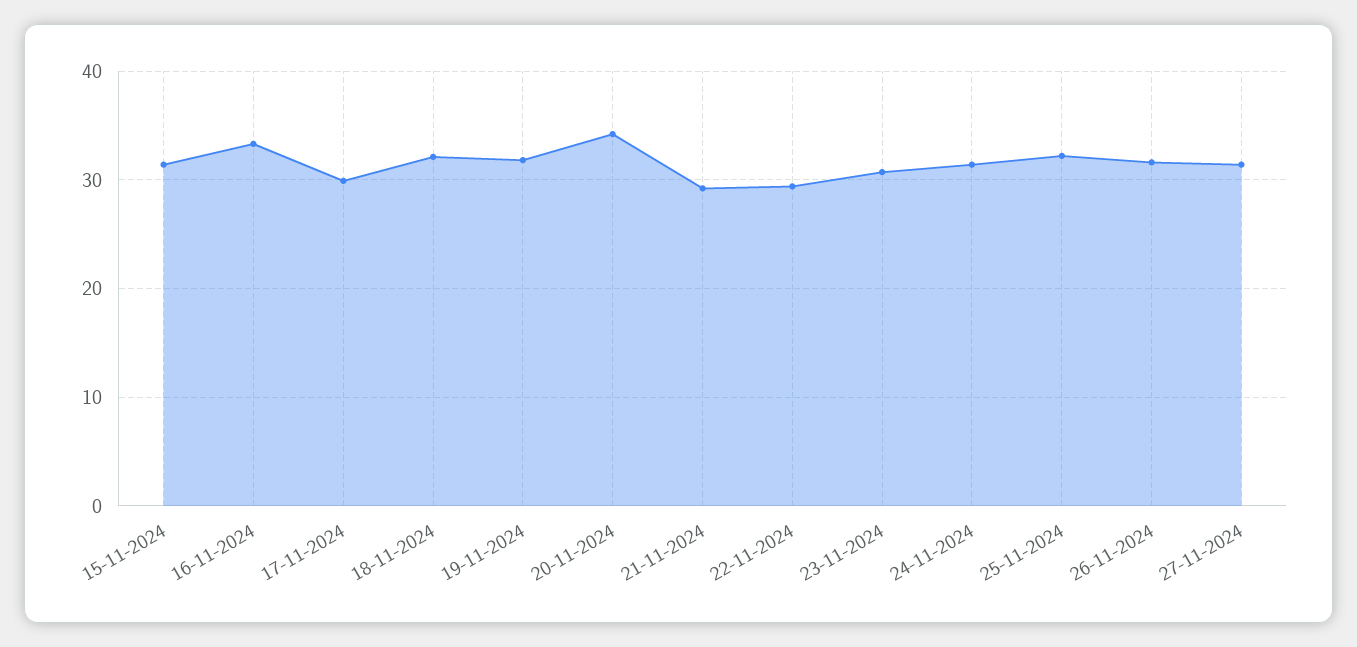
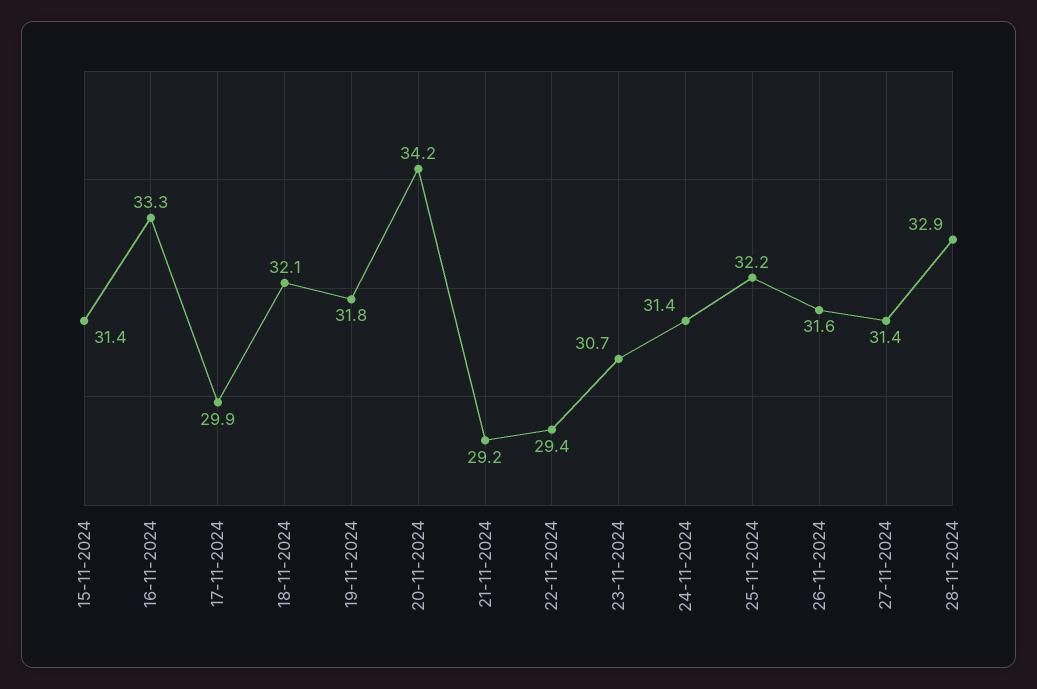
28-11-2024: none -> 32.9

